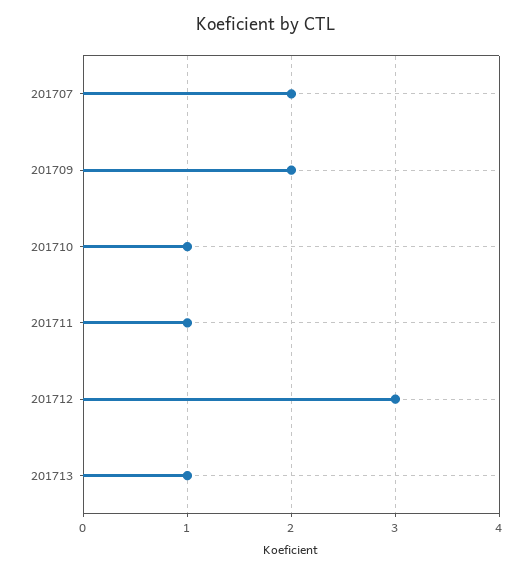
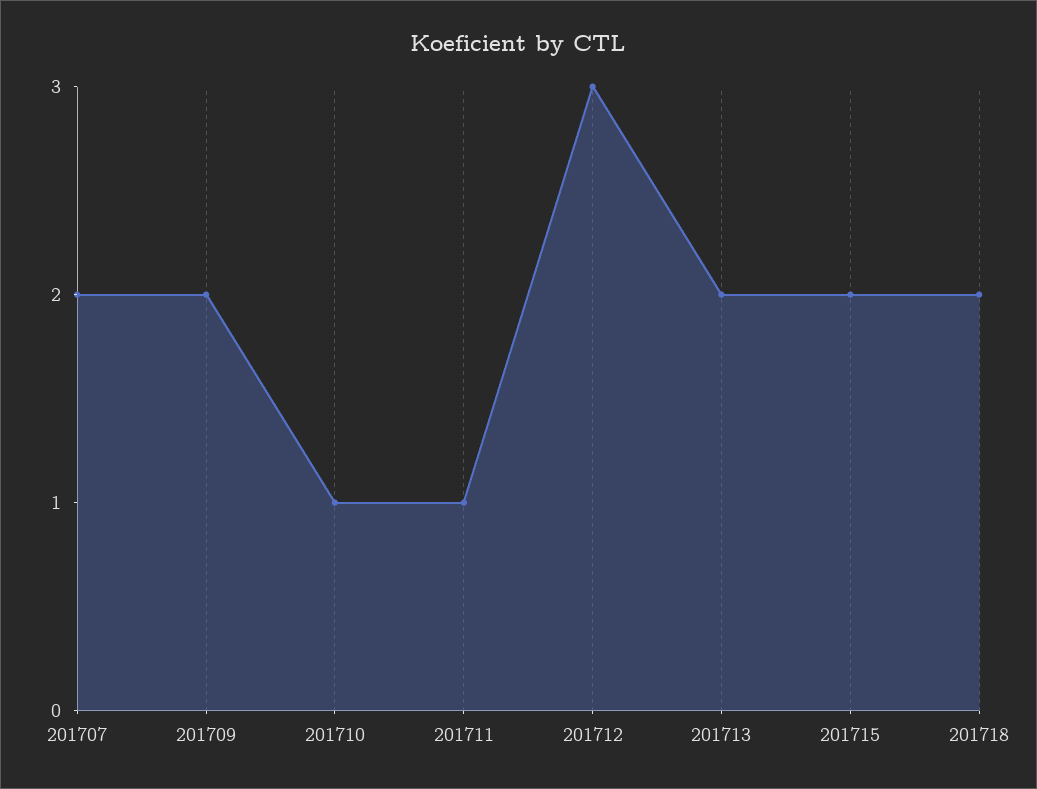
201713: 1 -> 2
201715: none -> 2
201718: none -> 2

